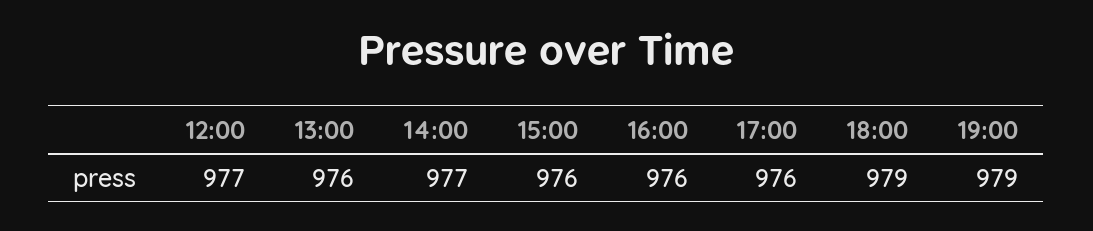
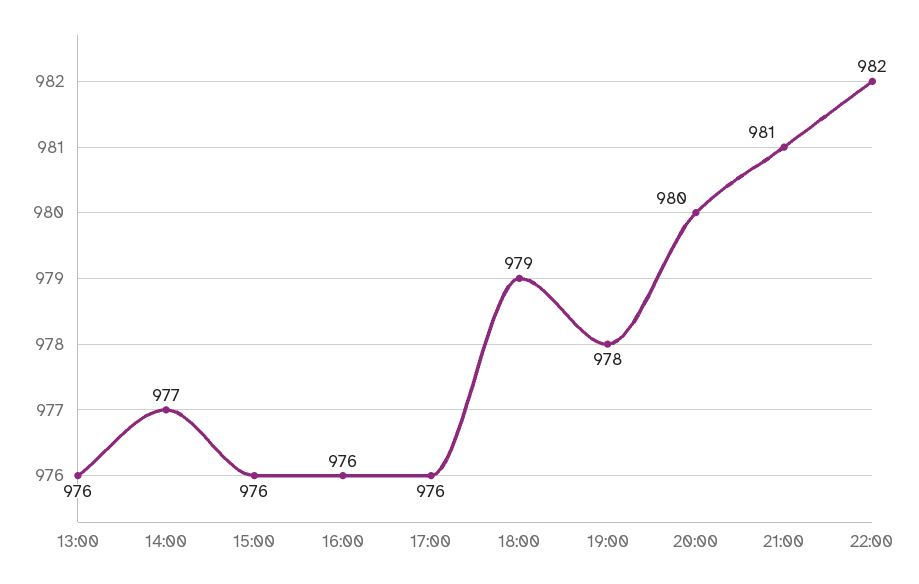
12:00: 977 -> none
19:00: 979 -> 978
20:00: none -> 980
21:00: none -> 981
22:00: none -> 982

